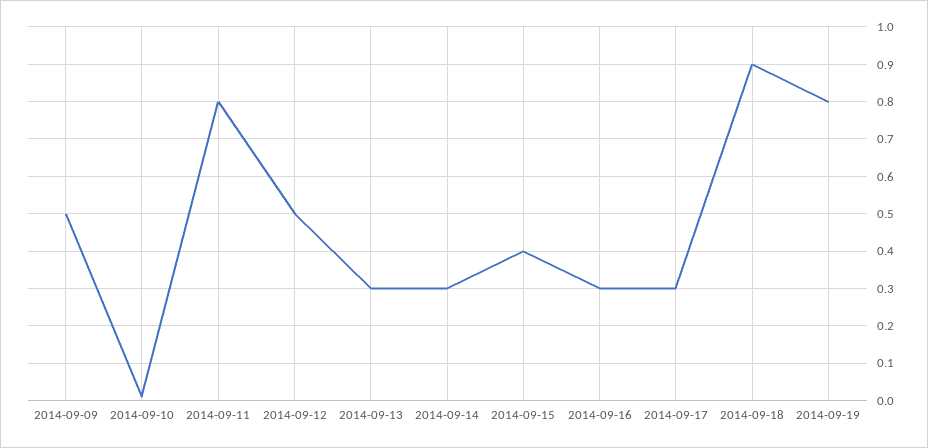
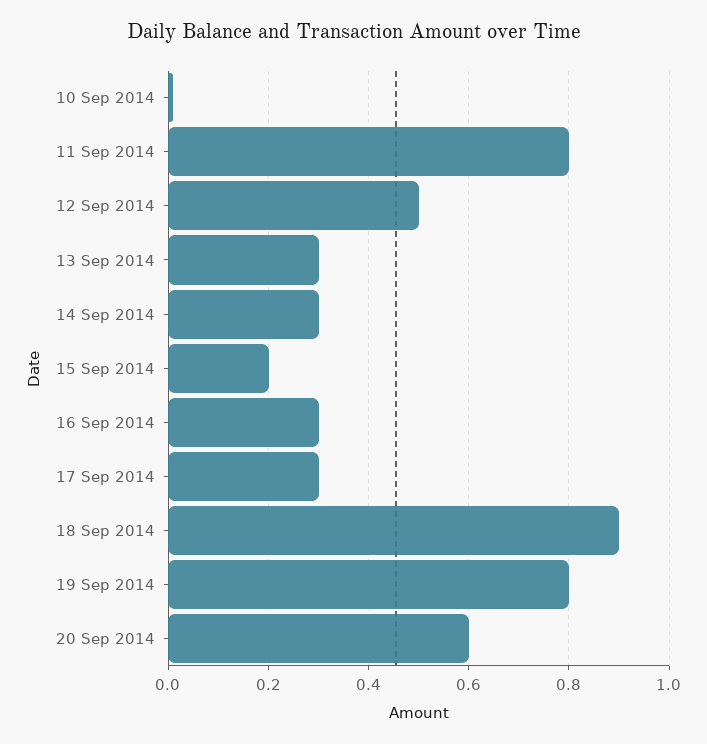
2014-09-09: 0.5 -> none
2014-09-15: 0.4 -> 0.2
20 Sep 2014: none -> 0.6

